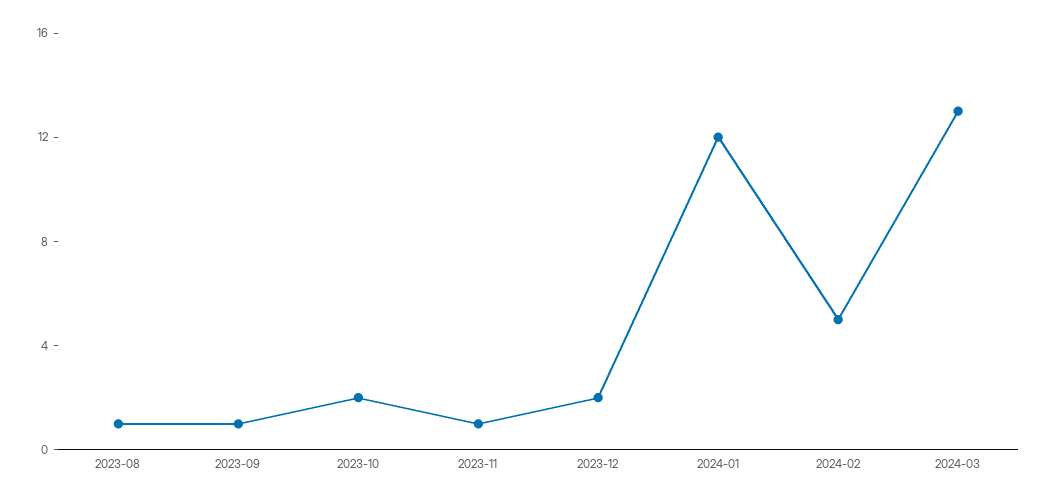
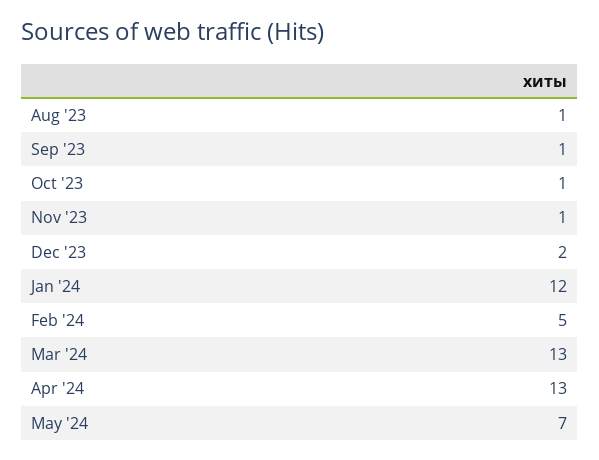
2023-10: 2 -> 1
Apr '24: none -> 13
May '24: none -> 7

